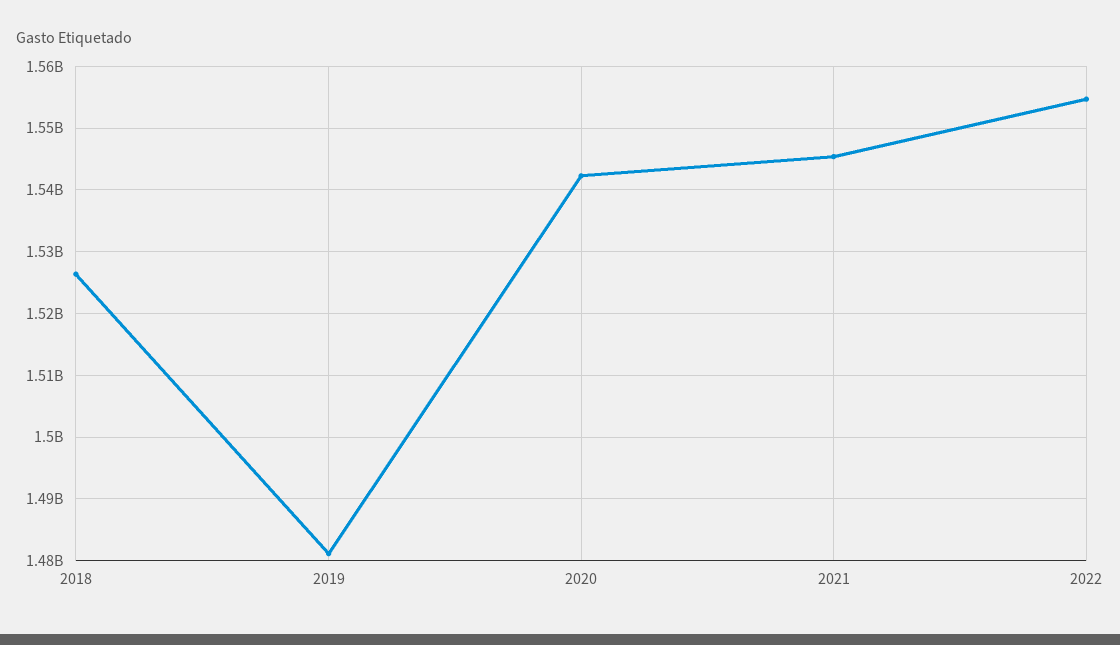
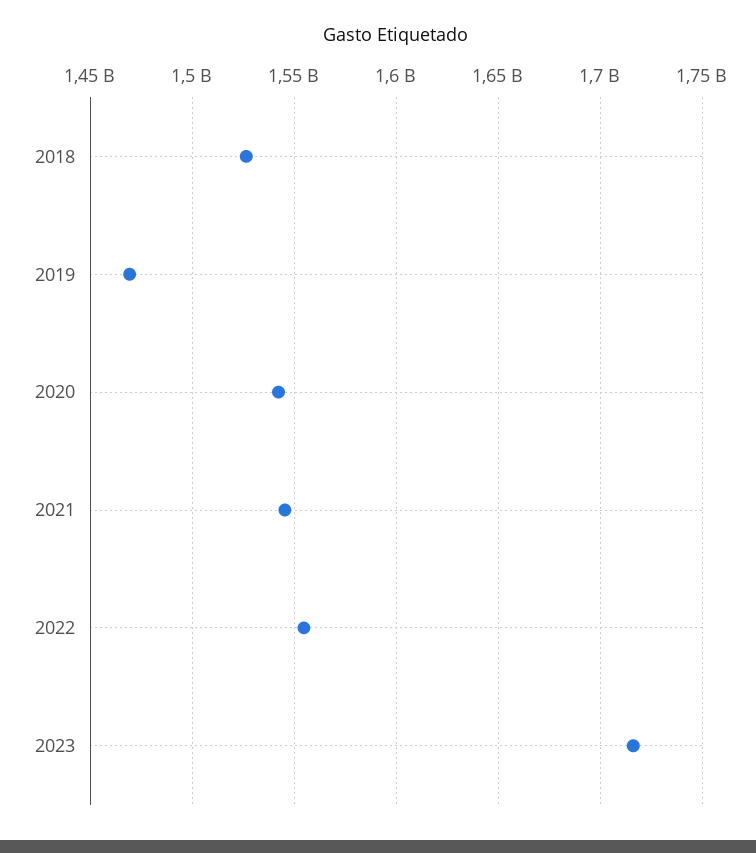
2019: 1481000000 -> 1470000000
2023: none -> 1715000000

